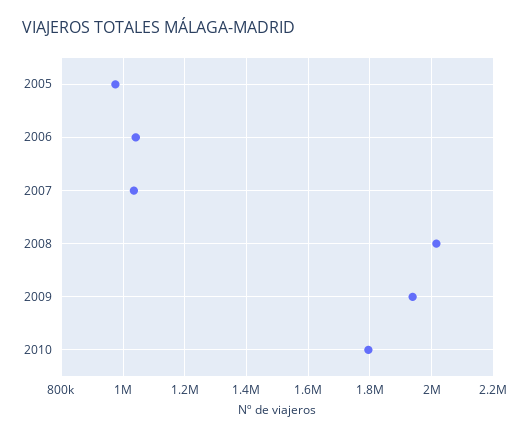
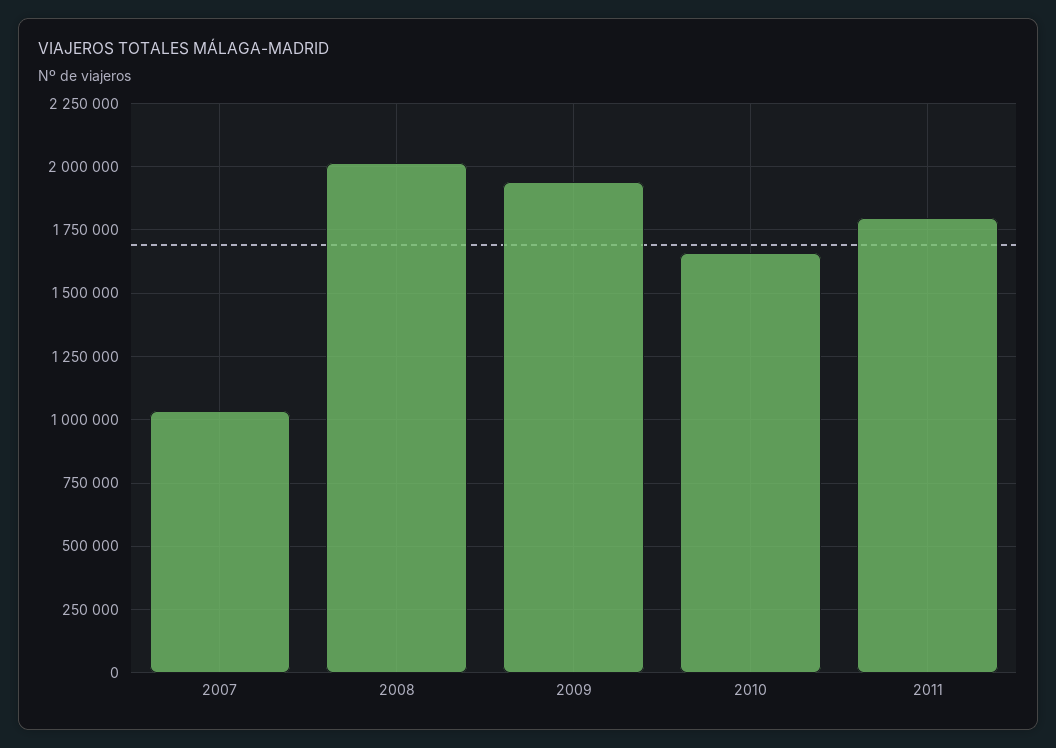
2005: 980000 -> none
2006: 1040000 -> none
2010: 1800000 -> 1650000
2011: none -> 1800000

